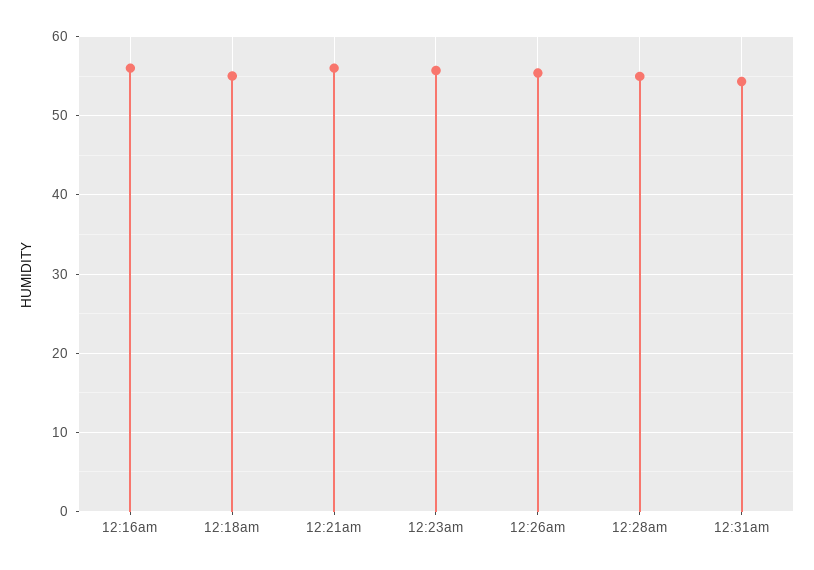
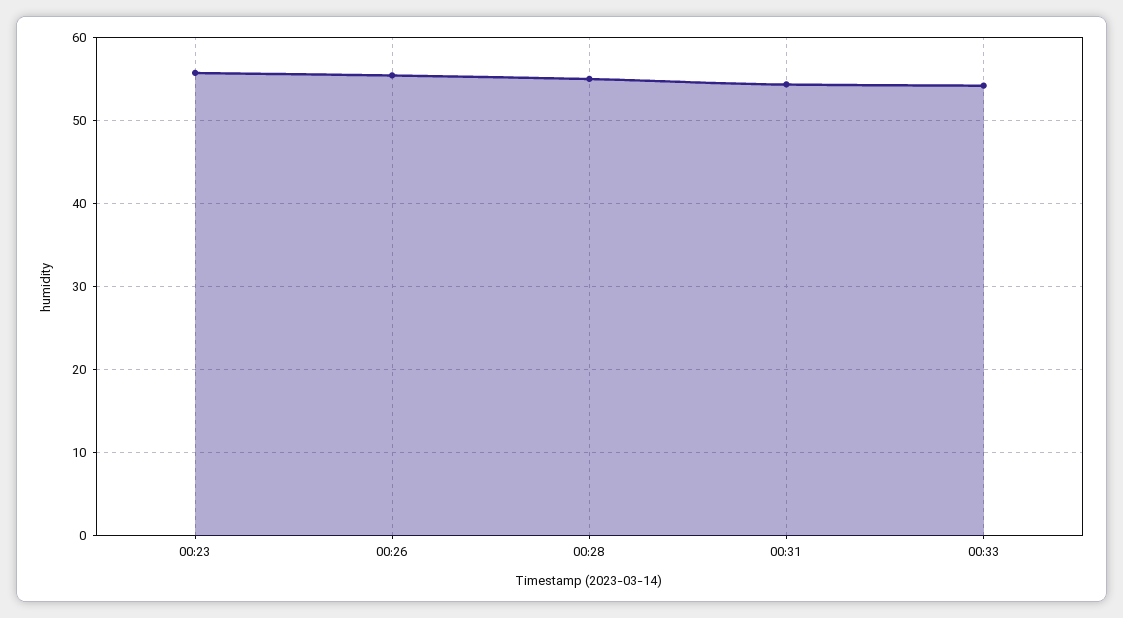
12:16am: 56 -> none
12:18am: 55 -> none
12:21am: 56 -> none
00:33: none -> 54

